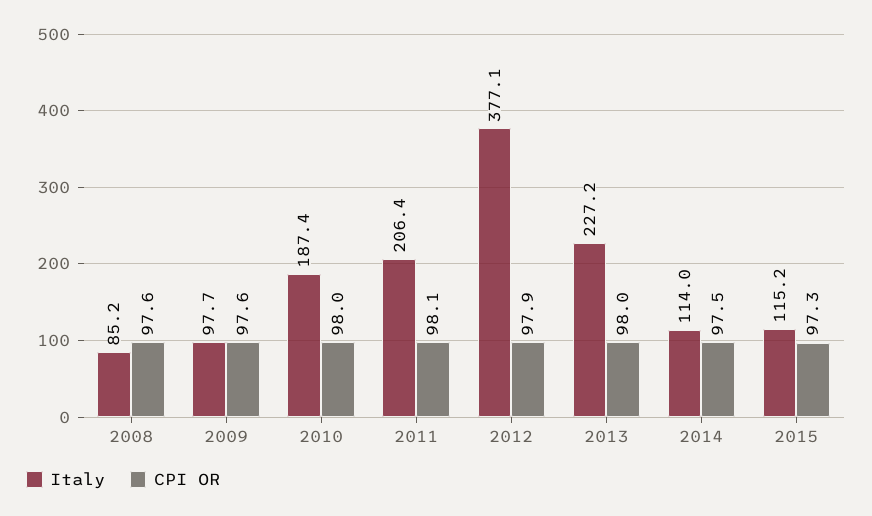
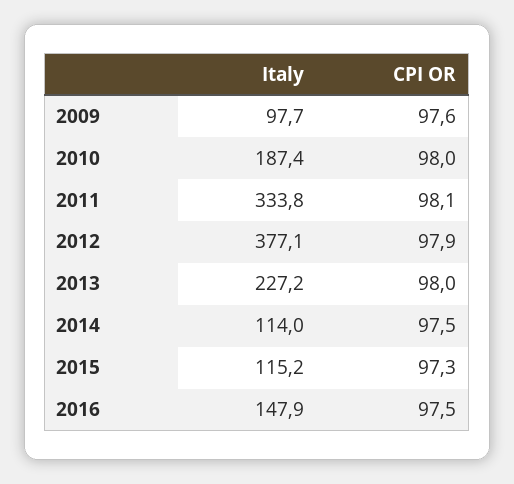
Italy, 2008: 85.2 -> none
CPI OR, 2008: 97.6 -> none
Italy, 2011: 206.4 -> 333.8
Italy, 2016: none -> 147.9
CPI OR, 2016: none -> 97.5

